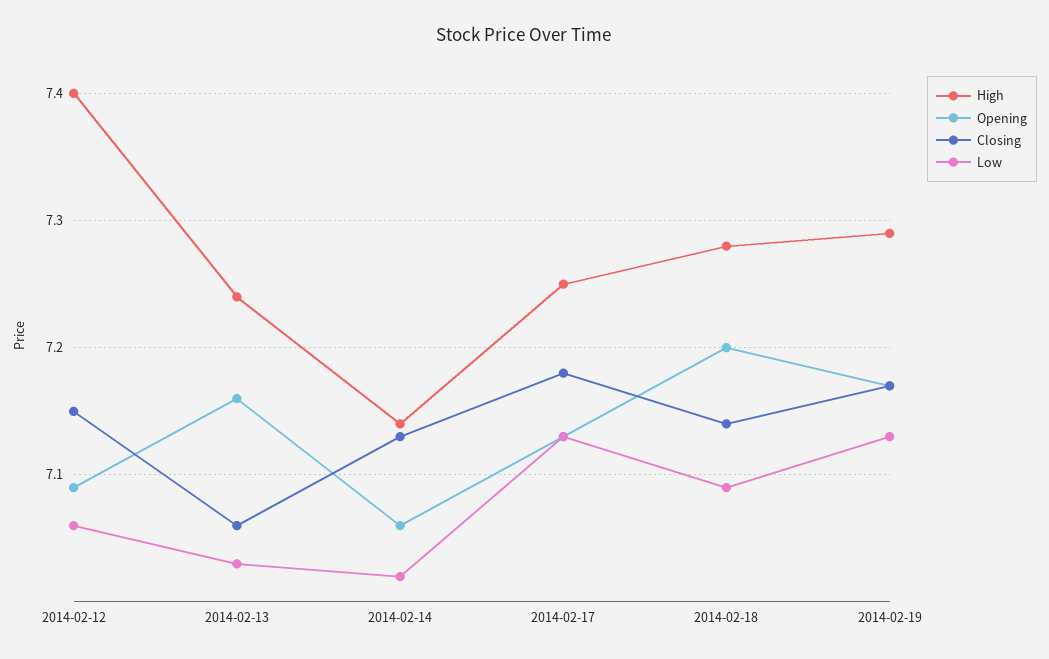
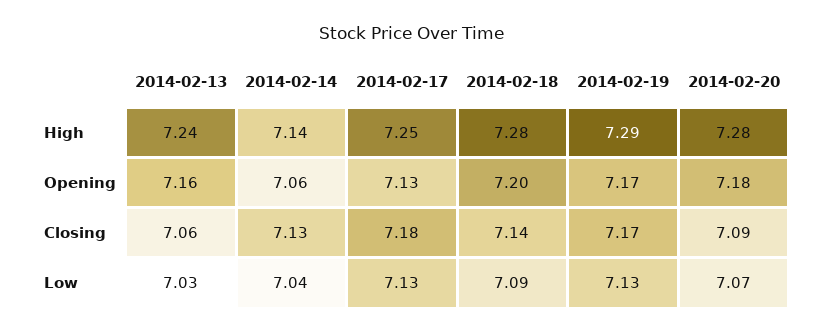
High, 2014-02-12: 7.4 -> none
Opening, 2014-02-12: 7.09 -> none
Closing, 2014-02-12: 7.15 -> none
Low, 2014-02-12: 7.06 -> none
Low, 2014-02-14: 7.02 -> 7.04
High, 2014-02-20: none -> 7.28
Opening, 2014-02-20: none -> 7.18
Closing, 2014-02-20: none -> 7.09
Low, 2014-02-20: none -> 7.07

